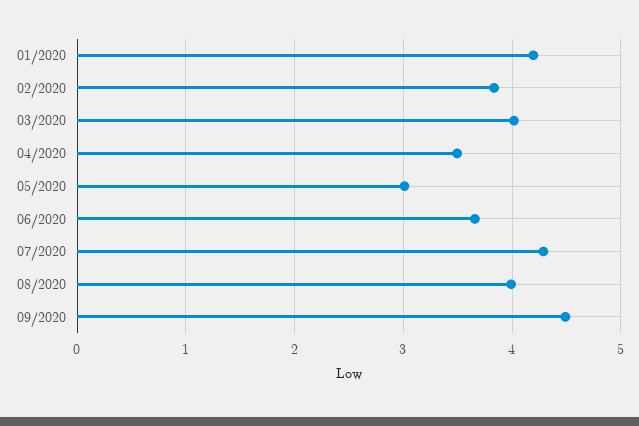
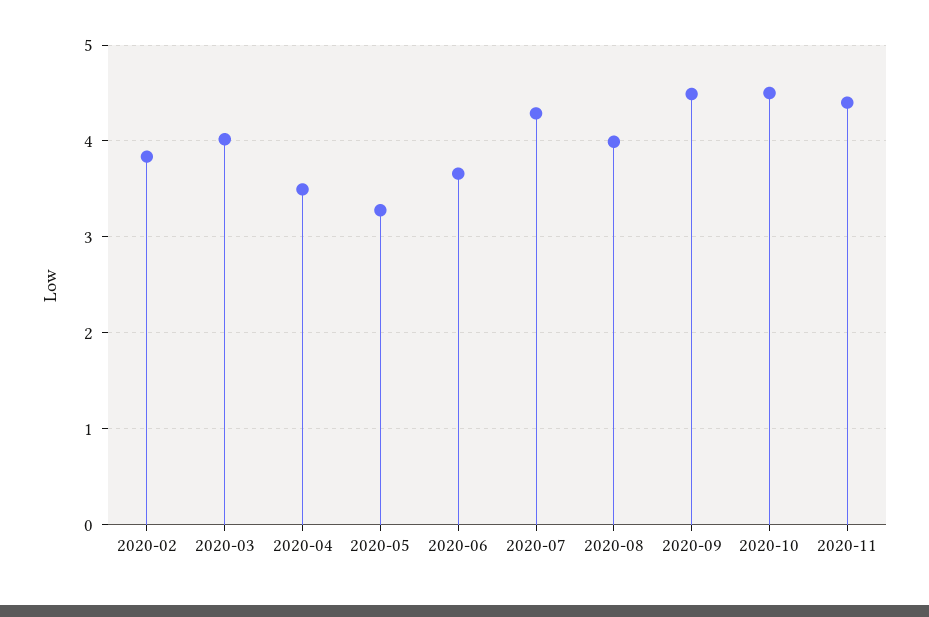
01/2020: 4.2 -> none
05/2020: 3 -> 3.3
2020-10: none -> 4.5
2020-11: none -> 4.4

